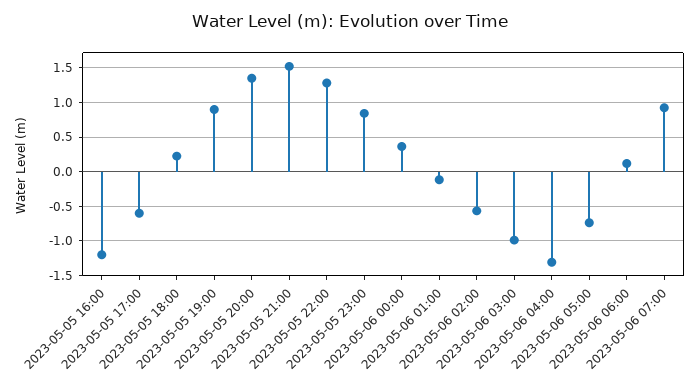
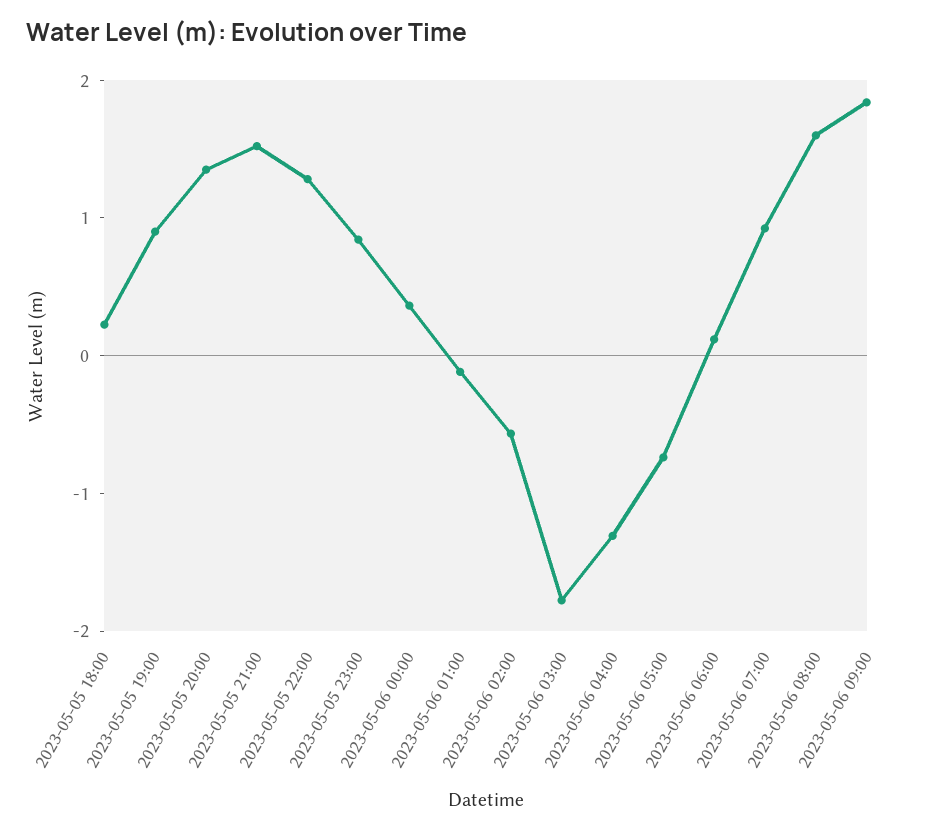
2023-05-05 16:00: -1.2 -> none
2023-05-05 17:00: -0.6 -> none
2023-05-06 03:00: -1 -> -1.8
2023-05-06 08:00: none -> 1.6
2023-05-06 09:00: none -> 1.8

